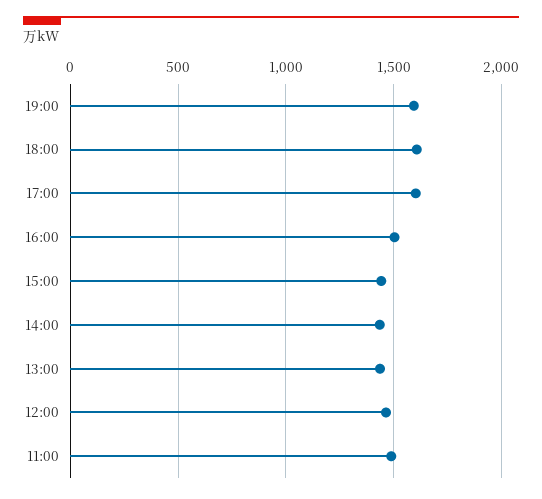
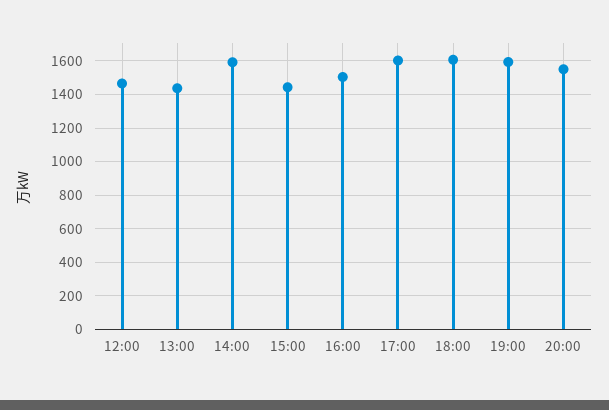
14:00: 1450 -> 1600
11:00: 1500 -> none
20:00: none -> 1550

